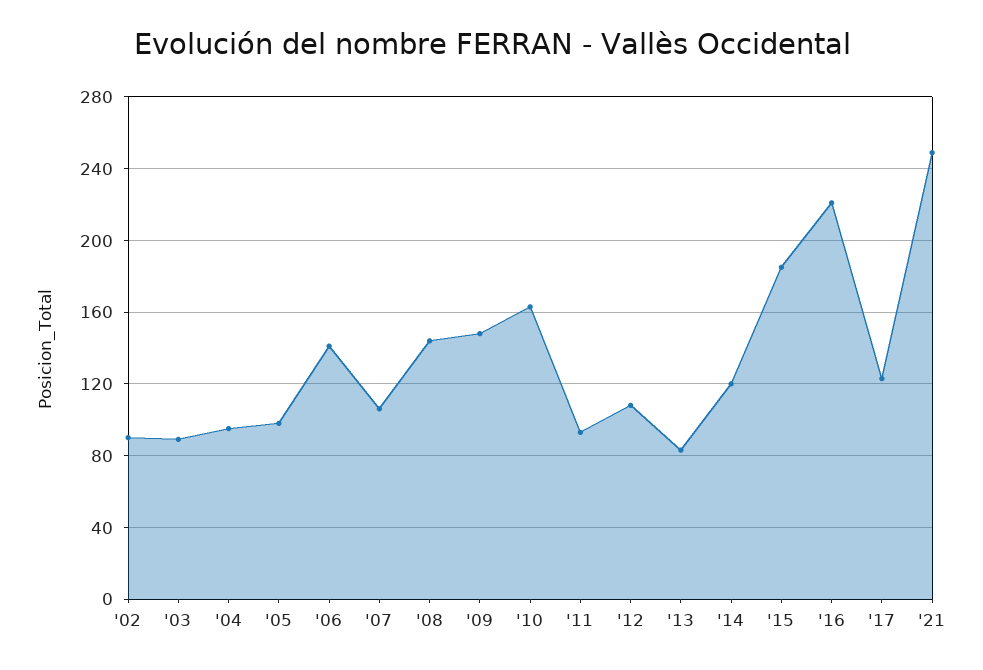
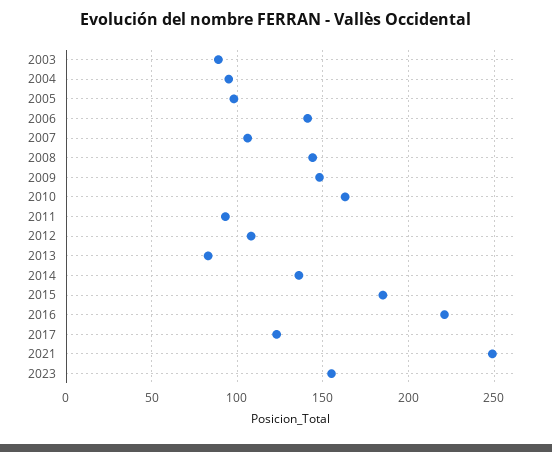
'02: 90 -> none
'14: 120 -> 135
2023: none -> 155

